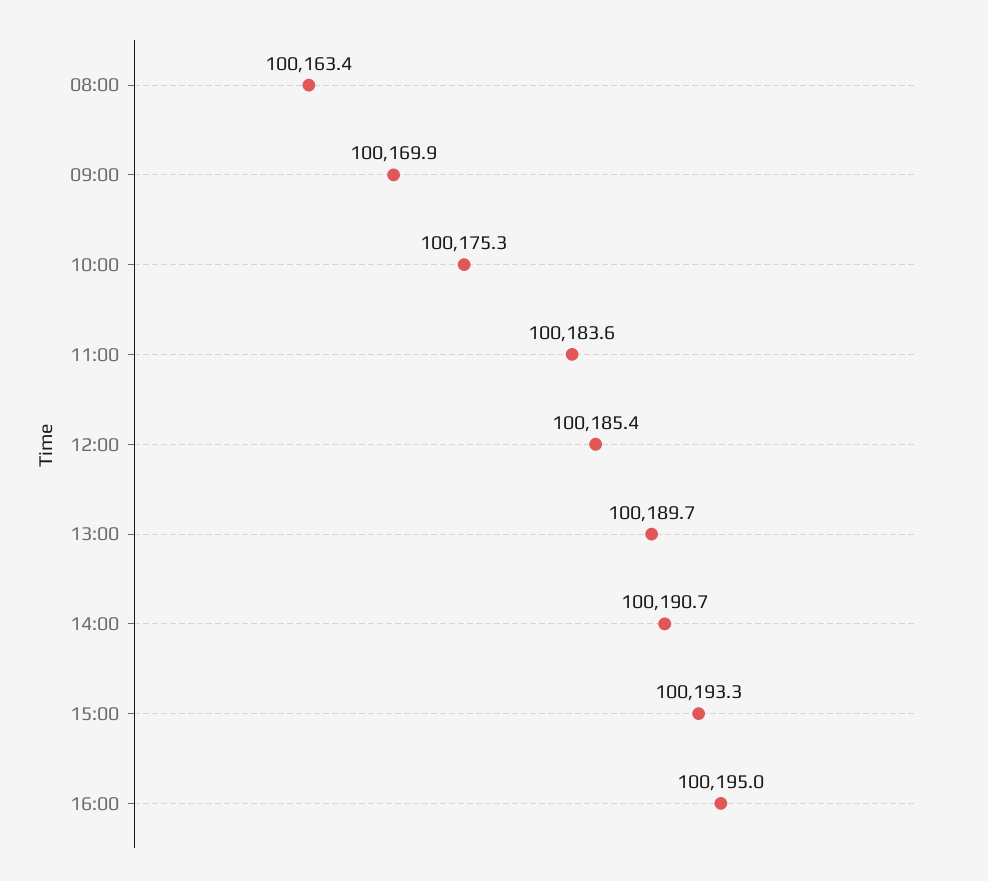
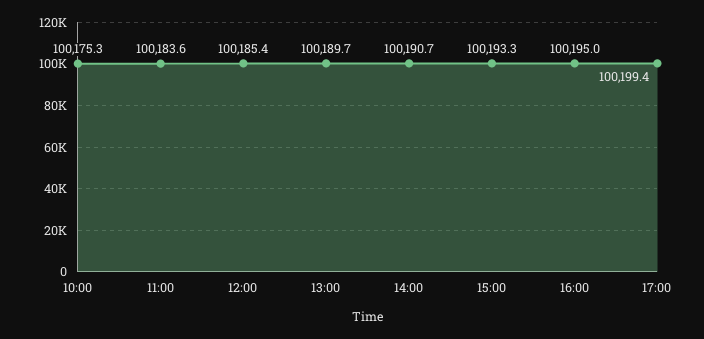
08:00: 100163.4 -> none
09:00: 100169.9 -> none
17:00: none -> 100199.4

